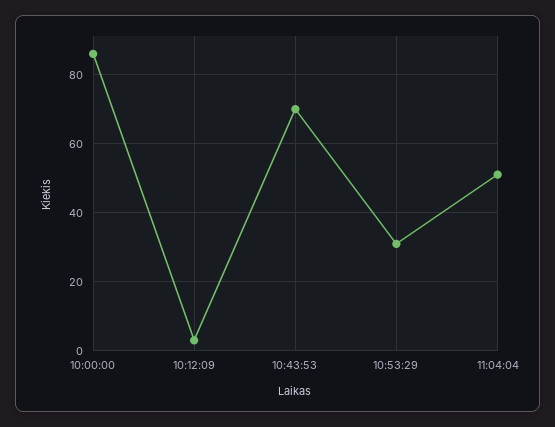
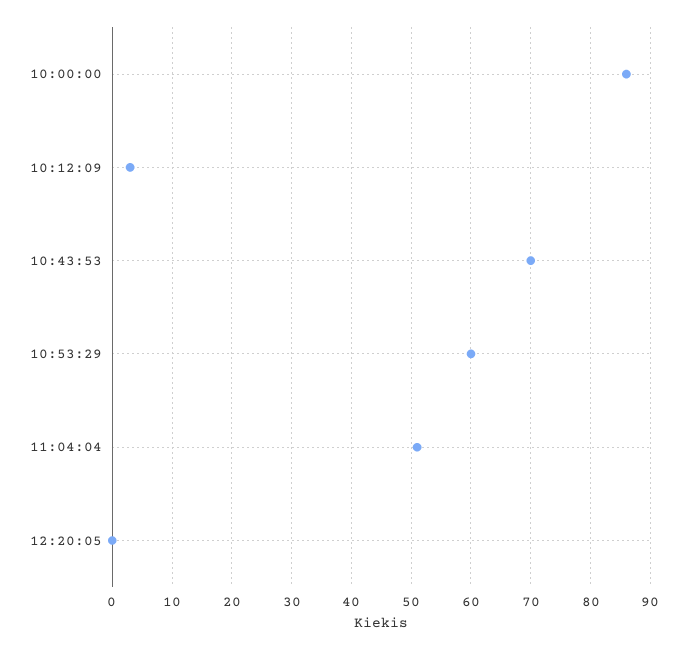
10:53:29: 30 -> 60
12:20:05: none -> 0

